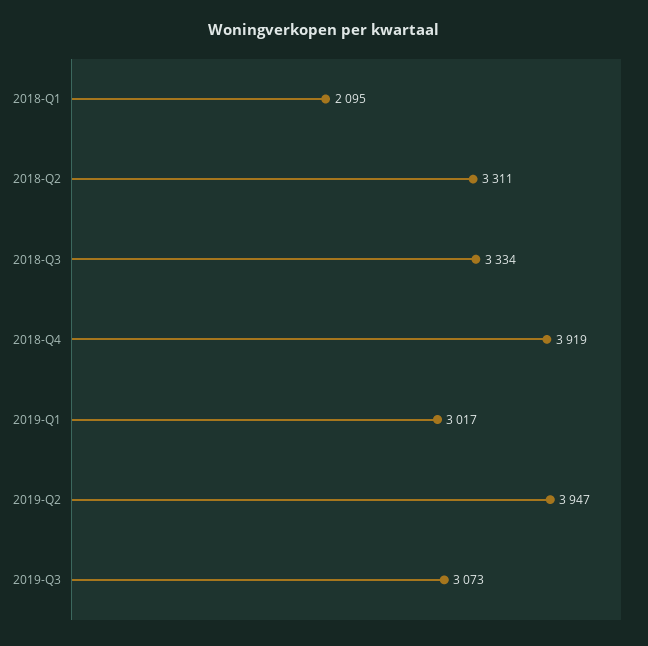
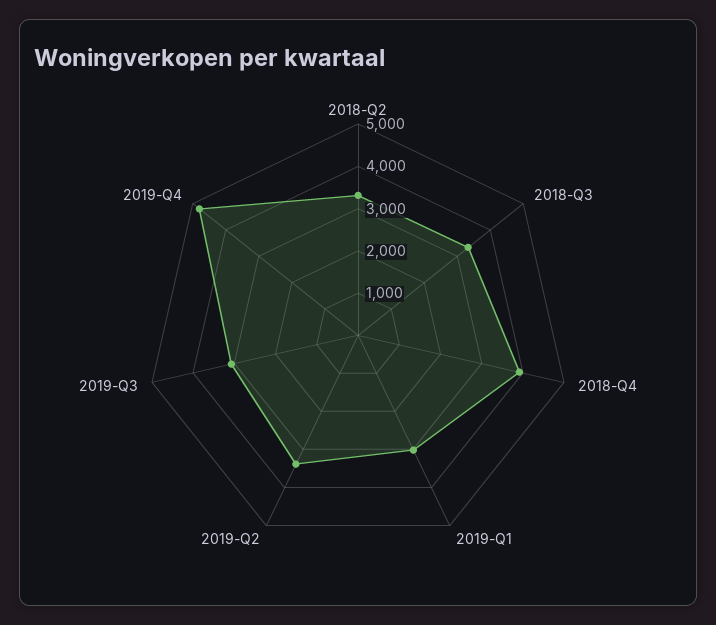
2018-Q1: 2095 -> none
2019-Q2: 3947 -> 3400
2019-Q4: none -> 4800

